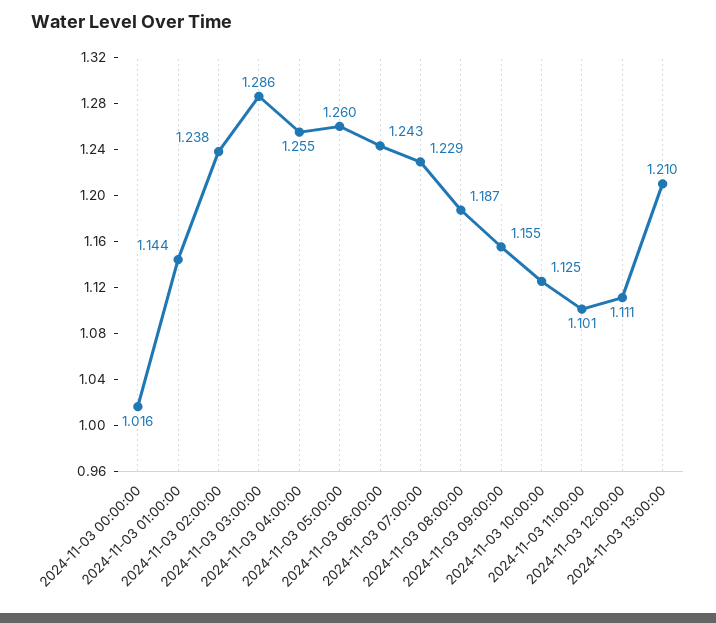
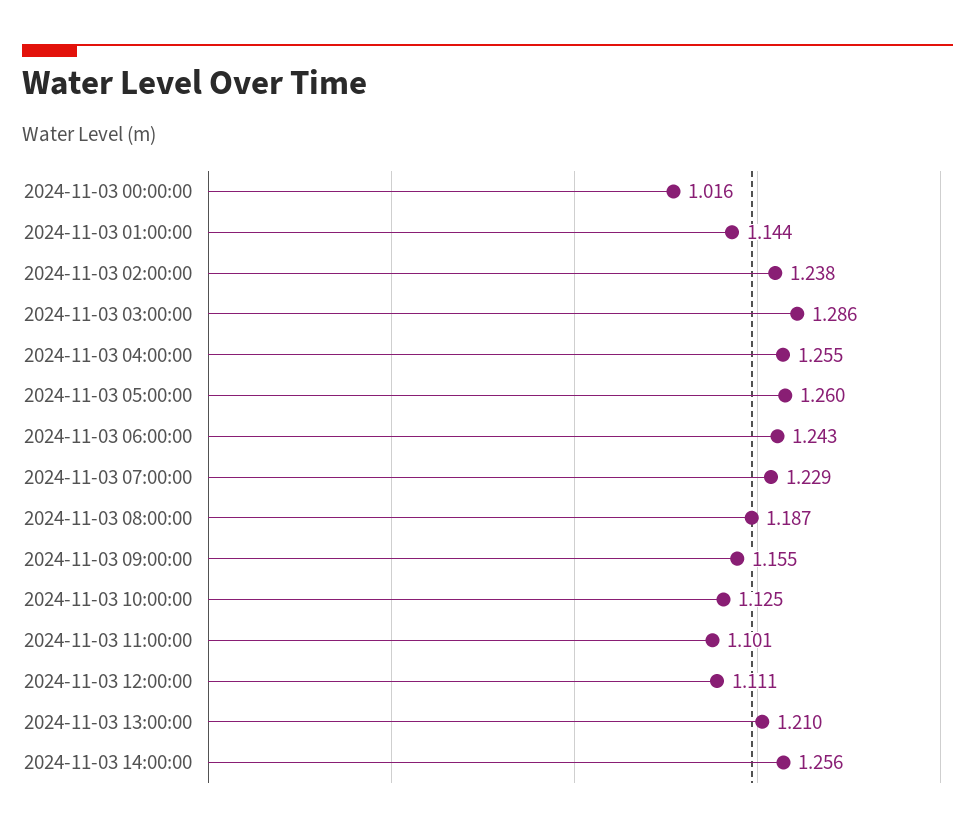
2024-11-03 14:00:00: none -> 1.256

